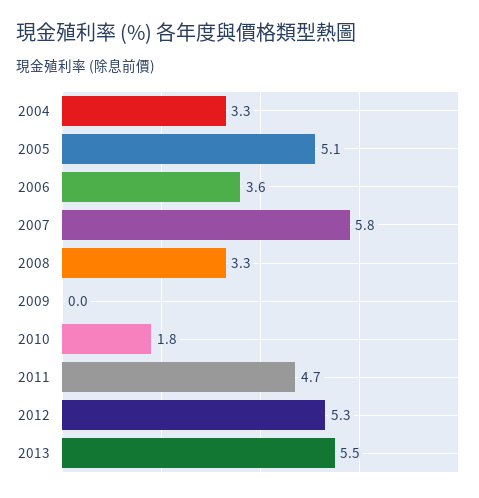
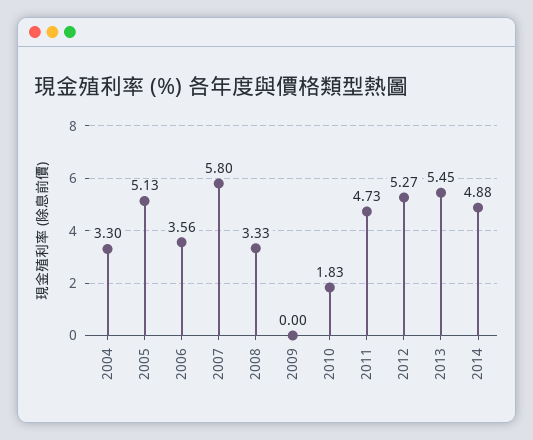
2014: none -> 4.88

